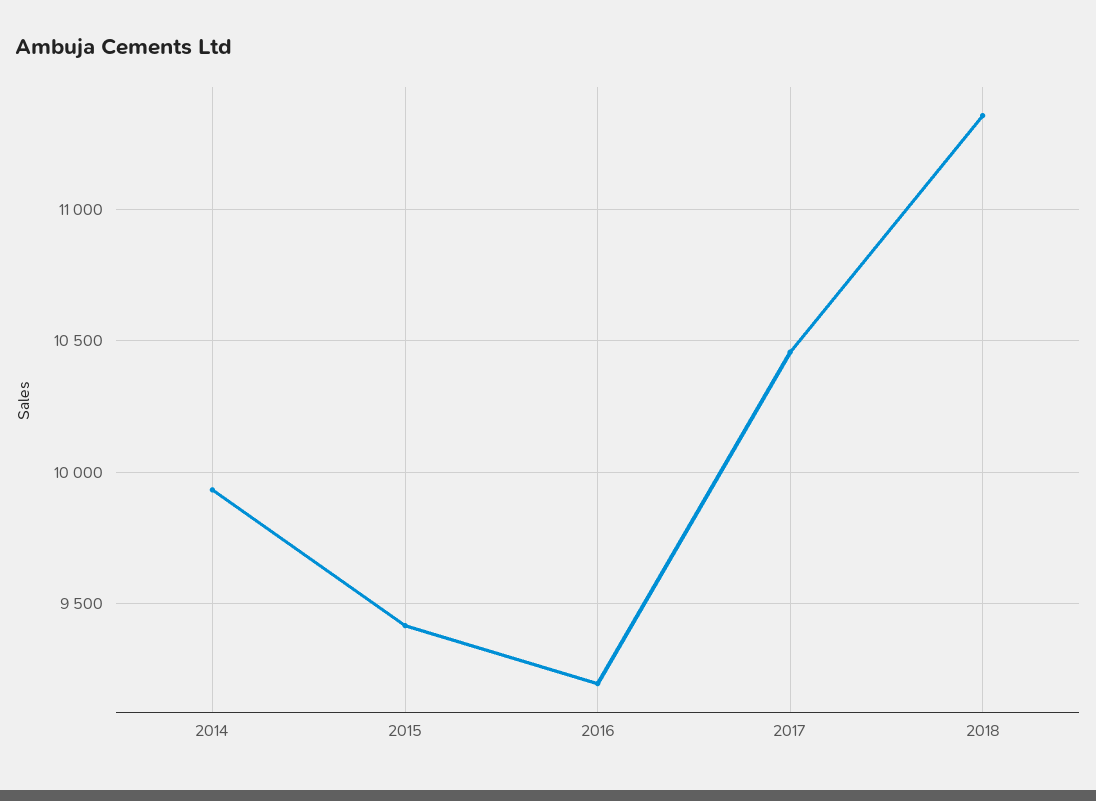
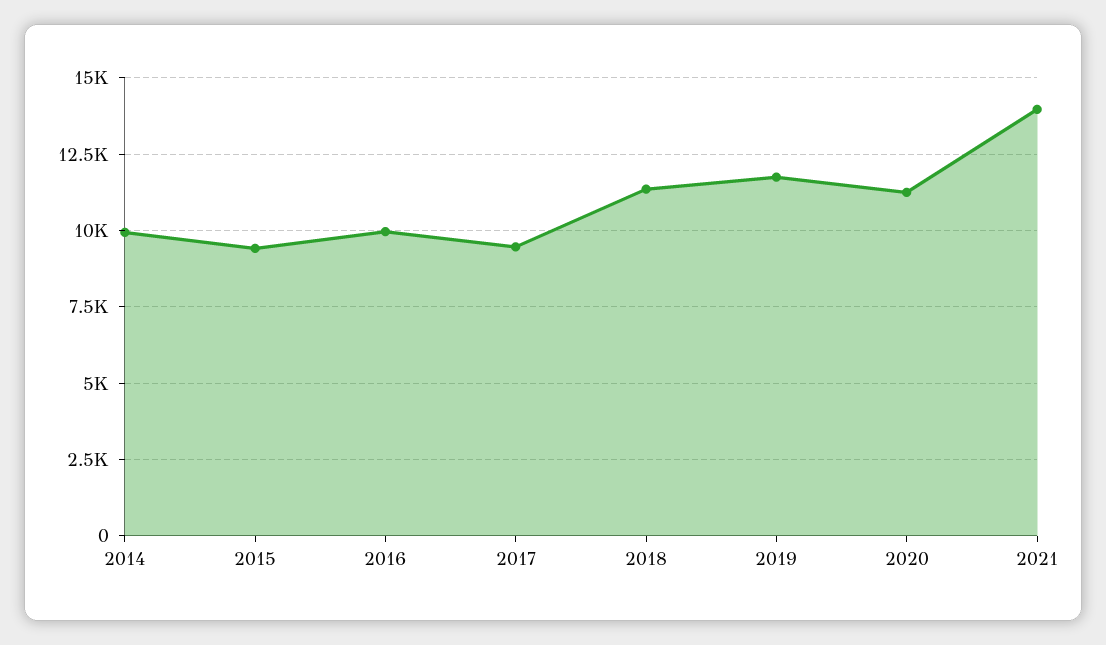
2016: 9200 -> 10000
2017: 10450 -> 9500
2019: none -> 11750
2020: none -> 11250
2021: none -> 14000

